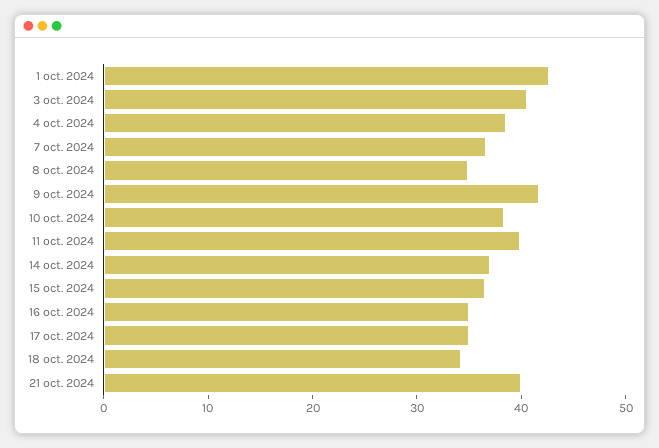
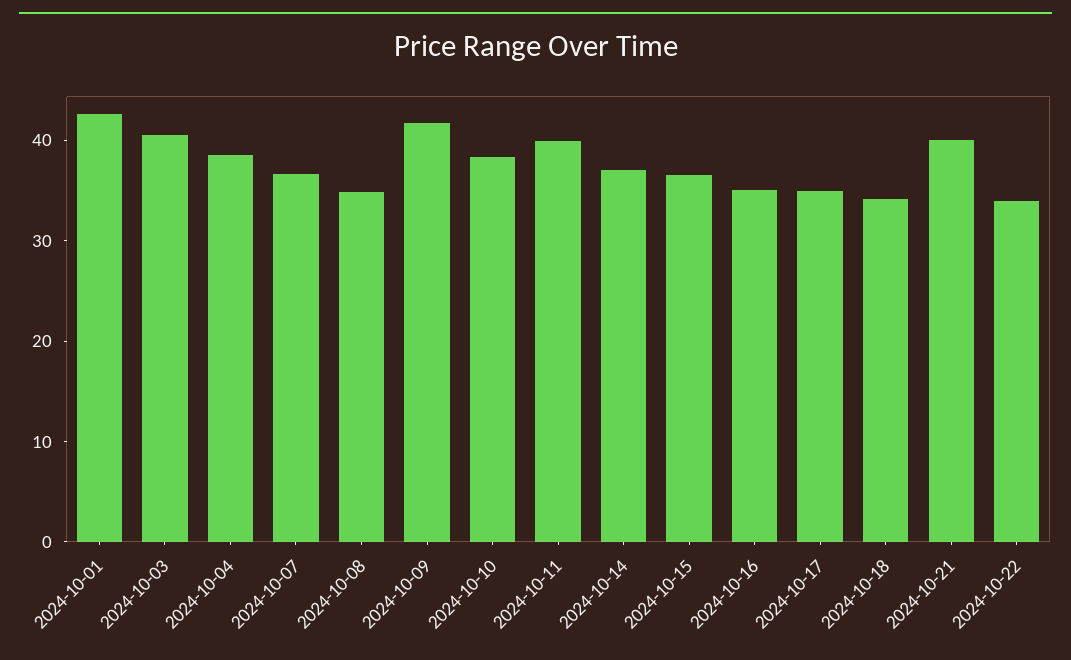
2024-10-22: none -> 34

